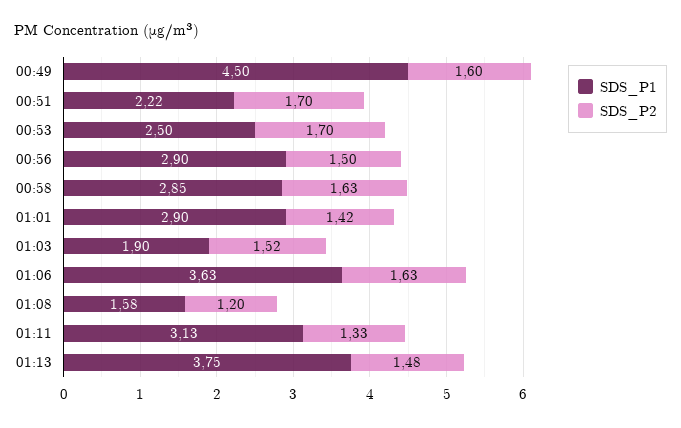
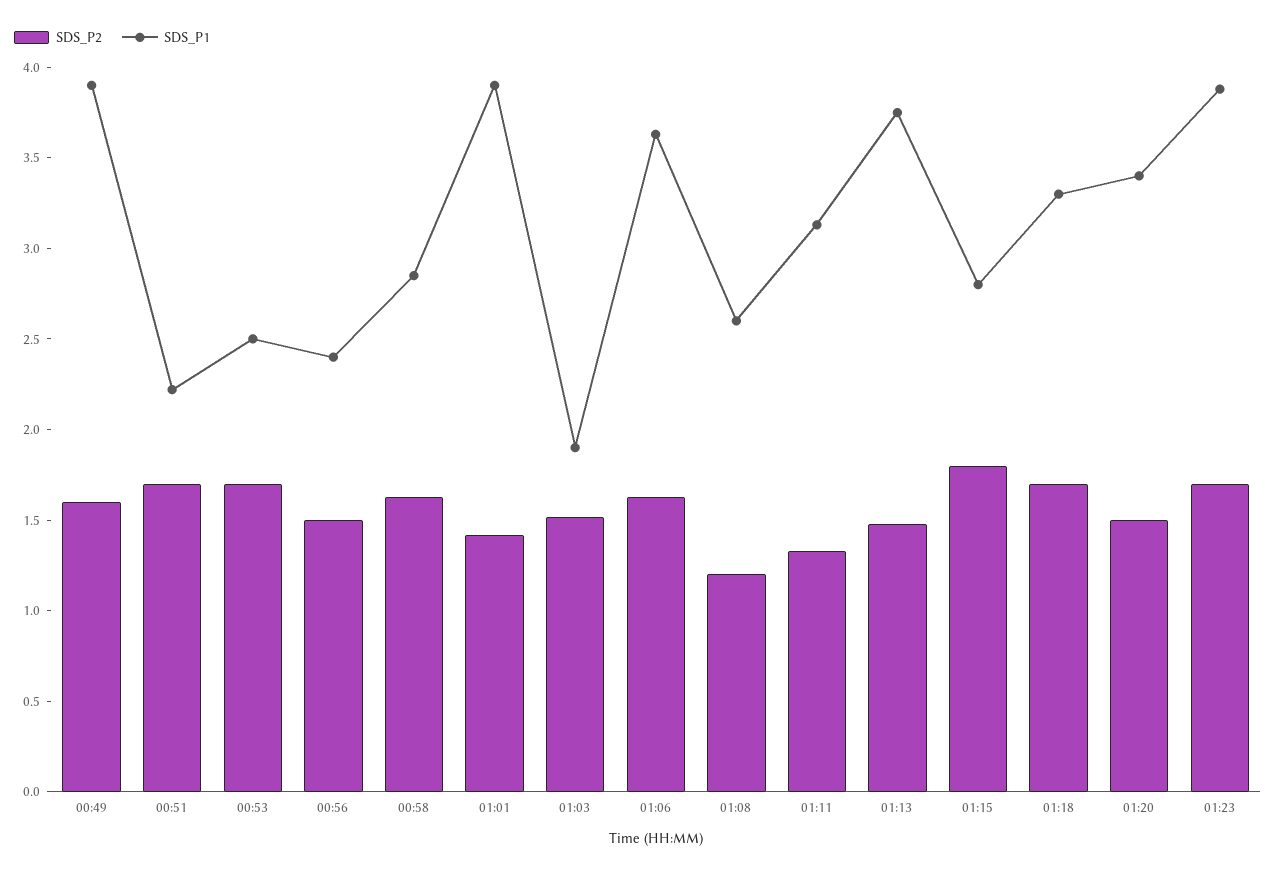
SDS_P1, 00:49: 4.5 -> 3.9
SDS_P1, 00:56: 2.9 -> 2.4
SDS_P1, 01:01: 2.9 -> 3.9
SDS_P1, 01:08: 1.58 -> 2.6
SDS_P2, 01:15: none -> 1.8
SDS_P1, 01:15: none -> 2.8
SDS_P2, 01:18: none -> 1.7
SDS_P1, 01:18: none -> 3.3
SDS_P2, 01:20: none -> 1.5
SDS_P1, 01:20: none -> 3.4
SDS_P2, 01:23: none -> 1.7
SDS_P1, 01:23: none -> 3.9

